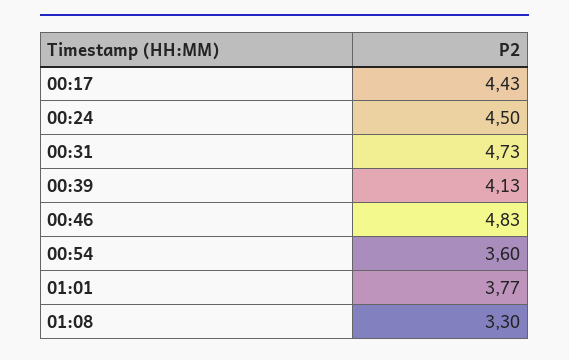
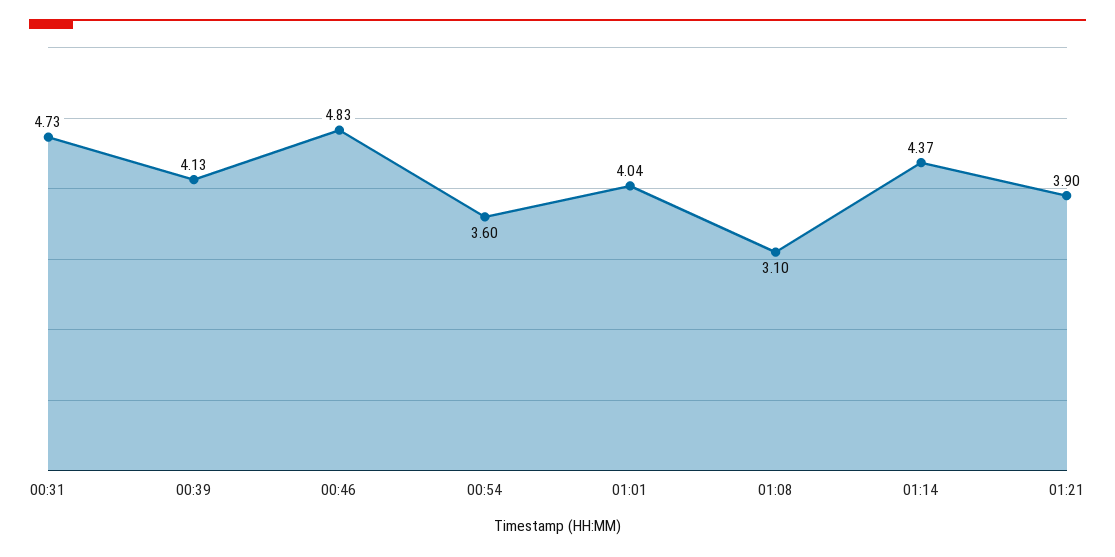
00:17: 4.43 -> none
00:24: 4.5 -> none
01:01: 3.77 -> 4.04
01:08: 3.3 -> 3.1
01:14: none -> 4.37
01:21: none -> 3.9

